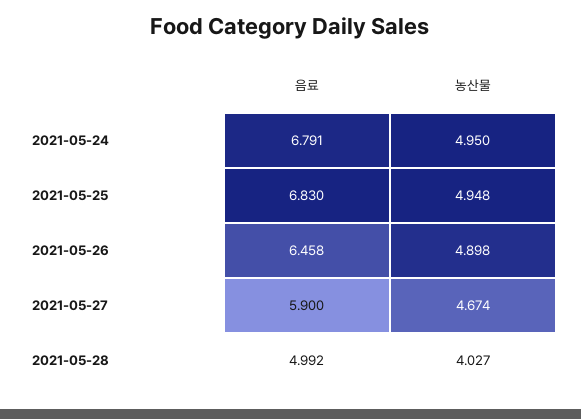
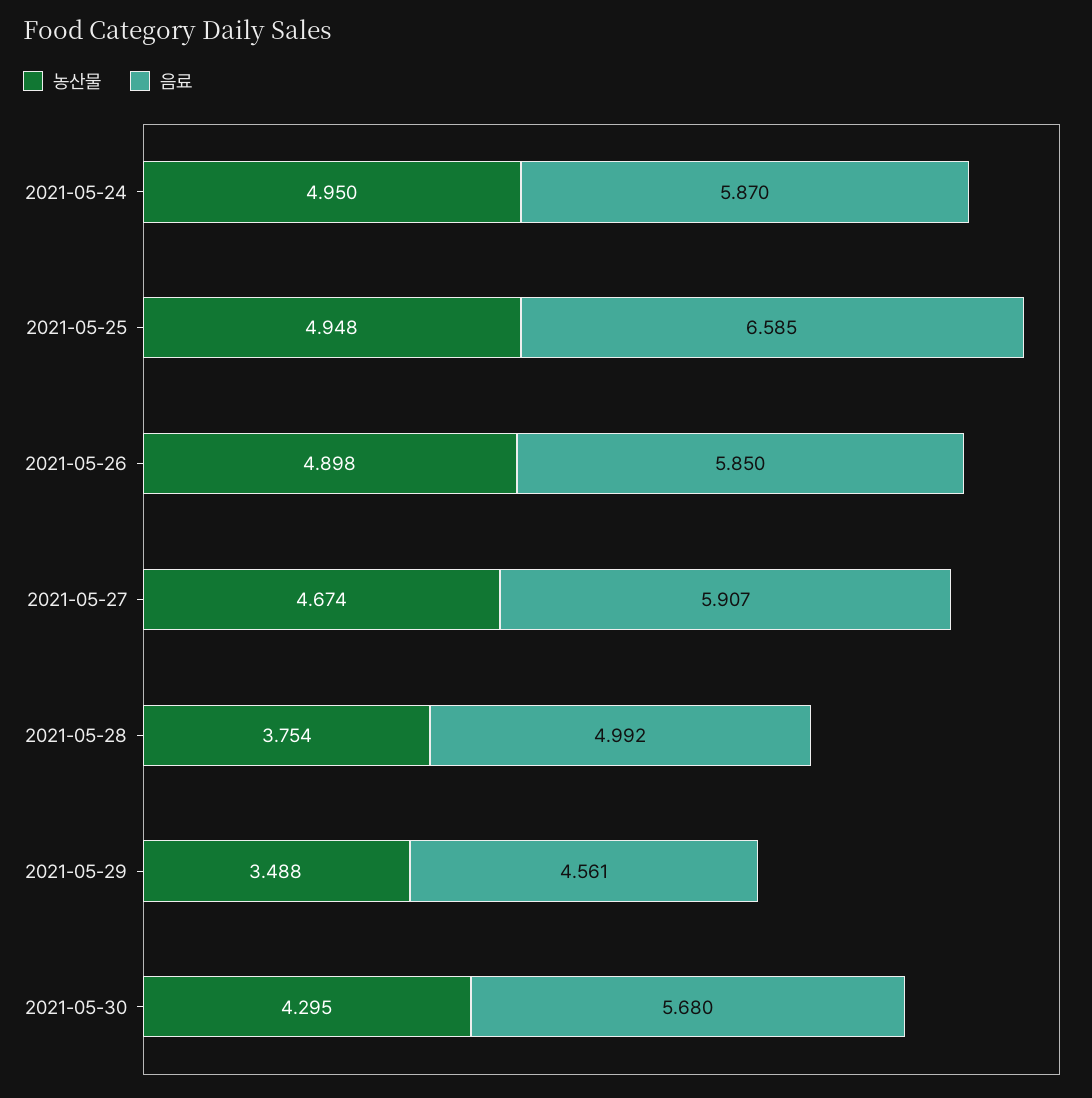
음료, 2021-05-24: 6.791 -> 5.87
음료, 2021-05-25: 6.83 -> 6.585
음료, 2021-05-26: 6.458 -> 5.85
음료, 2021-05-27: 5.9 -> 5.907
농산물, 2021-05-28: 4.027 -> 3.754
농산물, 2021-05-29: none -> 3.488
음료, 2021-05-29: none -> 4.561
농산물, 2021-05-30: none -> 4.295
음료, 2021-05-30: none -> 5.68

